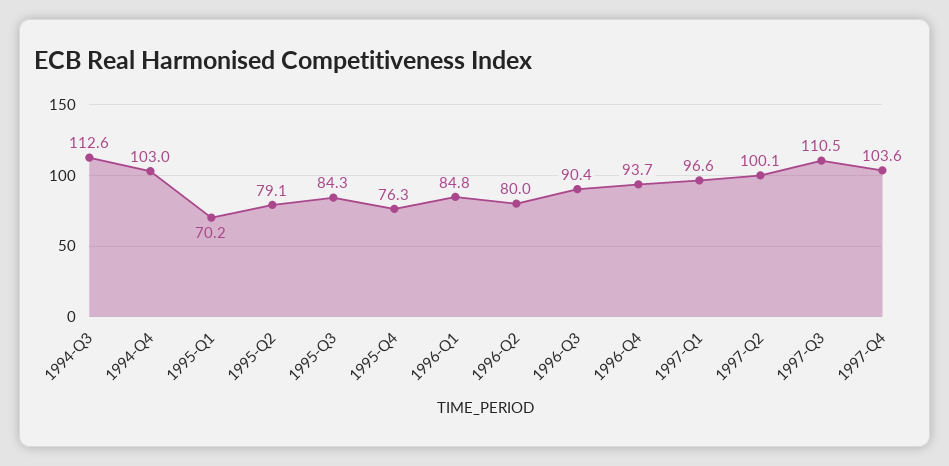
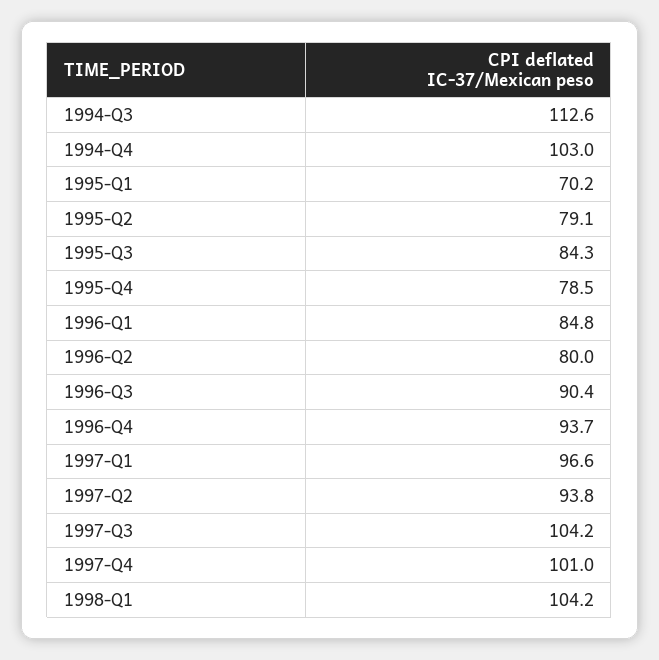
1995-Q4: 76.3 -> 78.5
1997-Q2: 100.1 -> 93.8
1997-Q3: 110.5 -> 104.2
1997-Q4: 103.6 -> 101
1998-Q1: none -> 104.2

